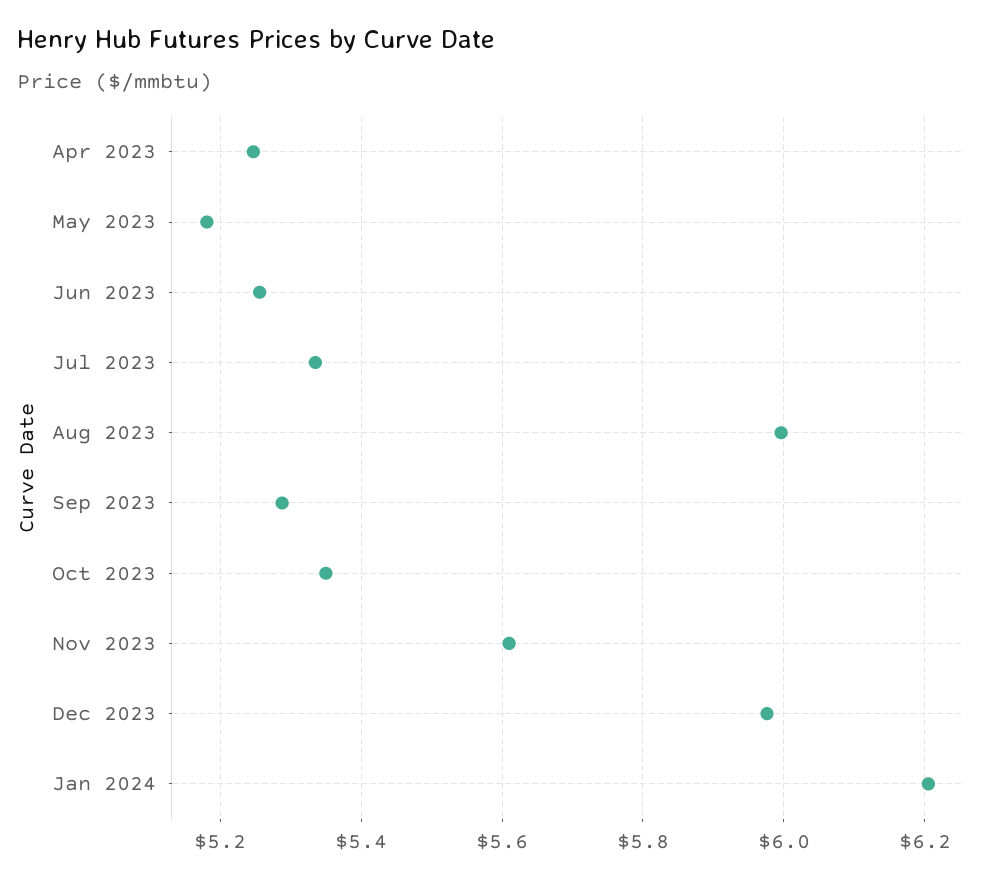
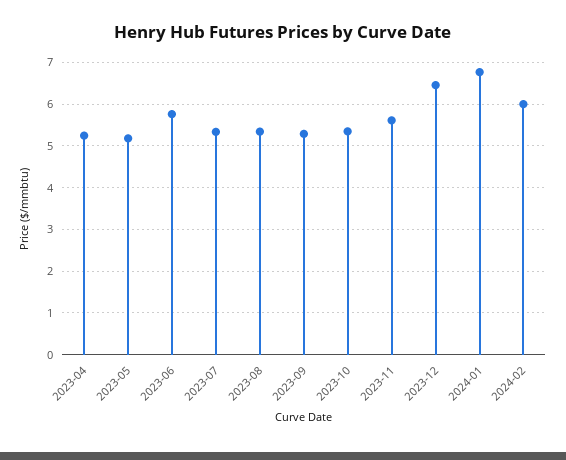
Jun 2023: 5.26 -> 5.8
Aug 2023: 6 -> 5.4
Dec 2023: 5.98 -> 6.4
Jan 2024: 6.2 -> 6.8
2024-02: none -> 6

